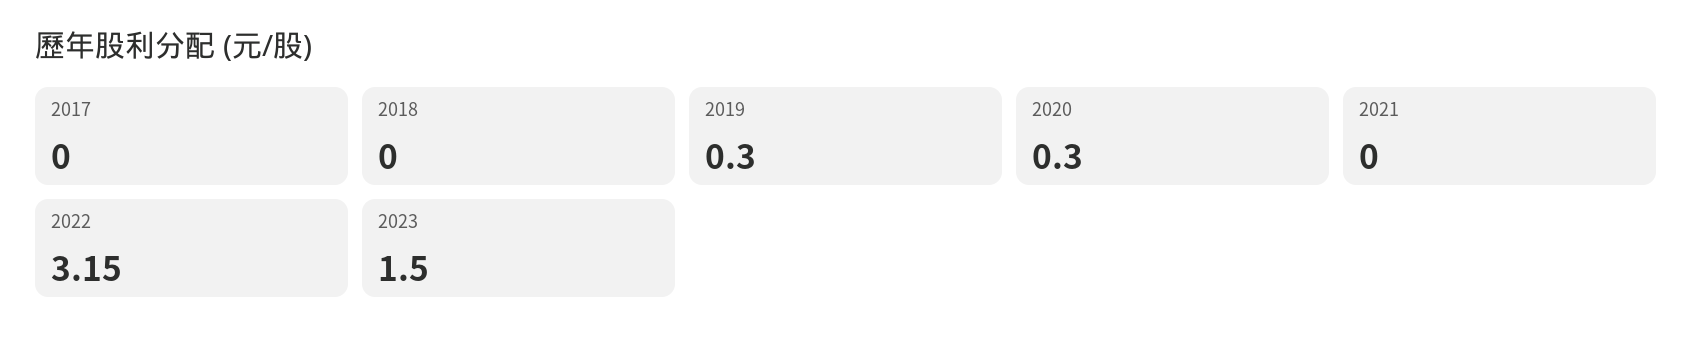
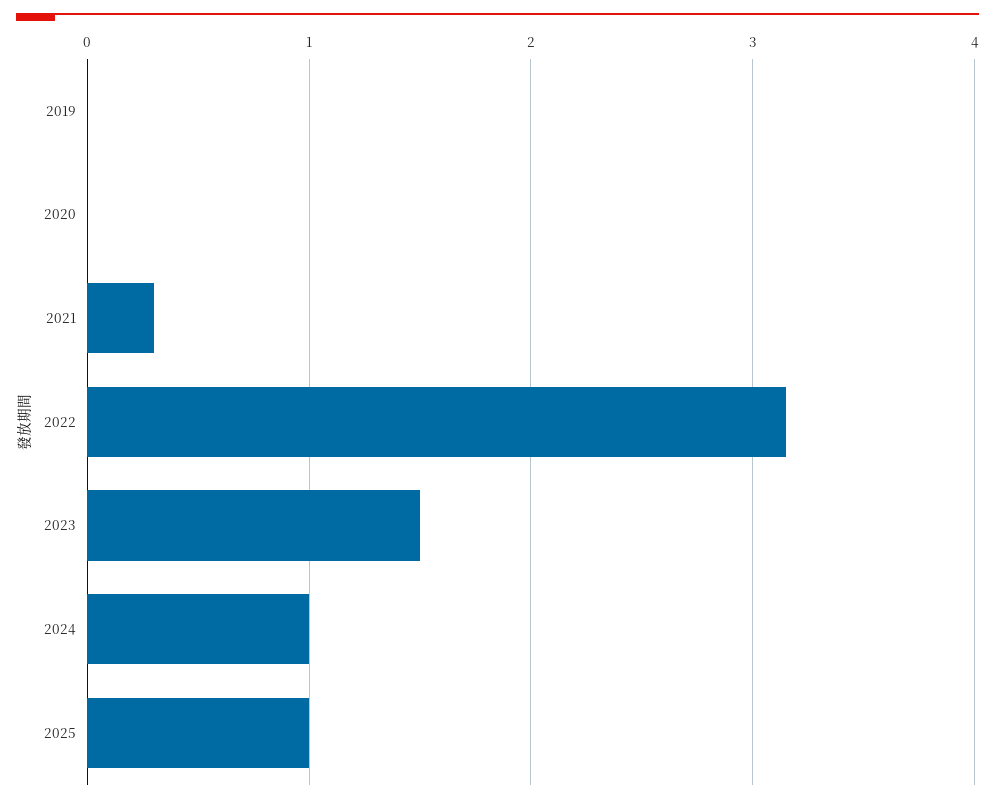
2017: 0 -> none
2018: 0 -> none
2019: 0.3 -> 0
2020: 0.3 -> 0
2021: 0 -> 0.3
2024: none -> 1
2025: none -> 1

